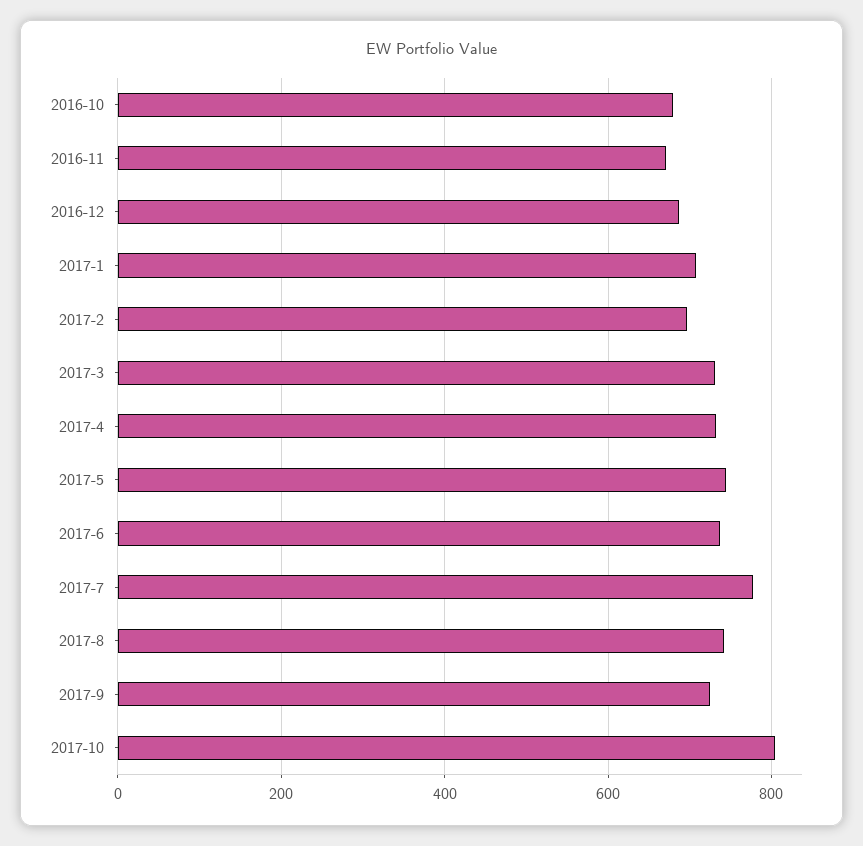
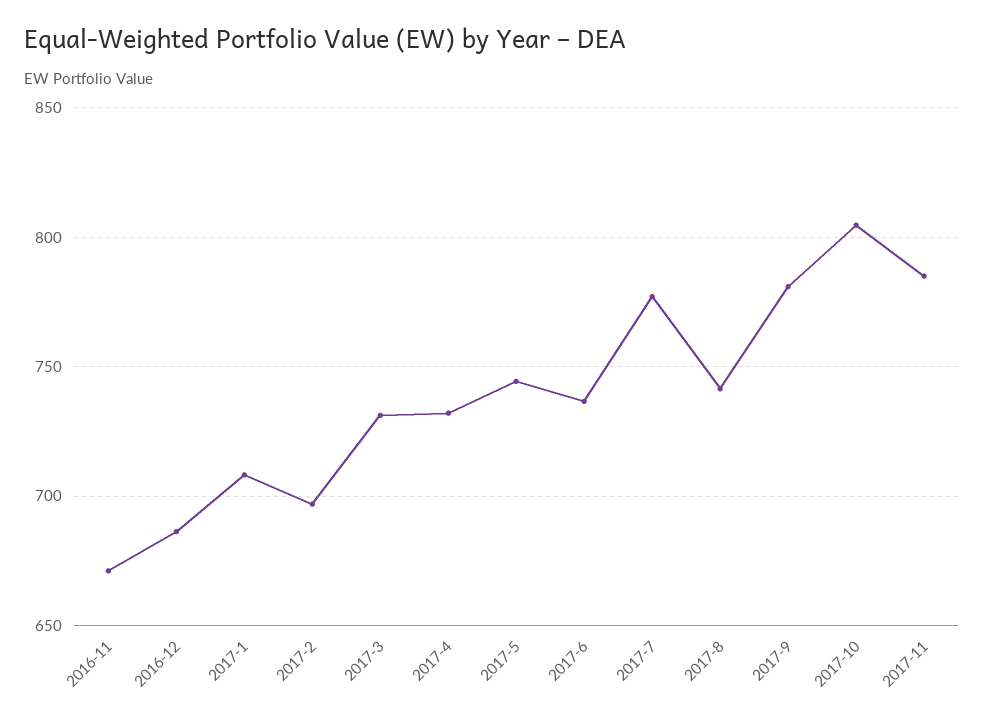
2016-10: 680 -> none
2017-9: 720 -> 780
2017-11: none -> 785

